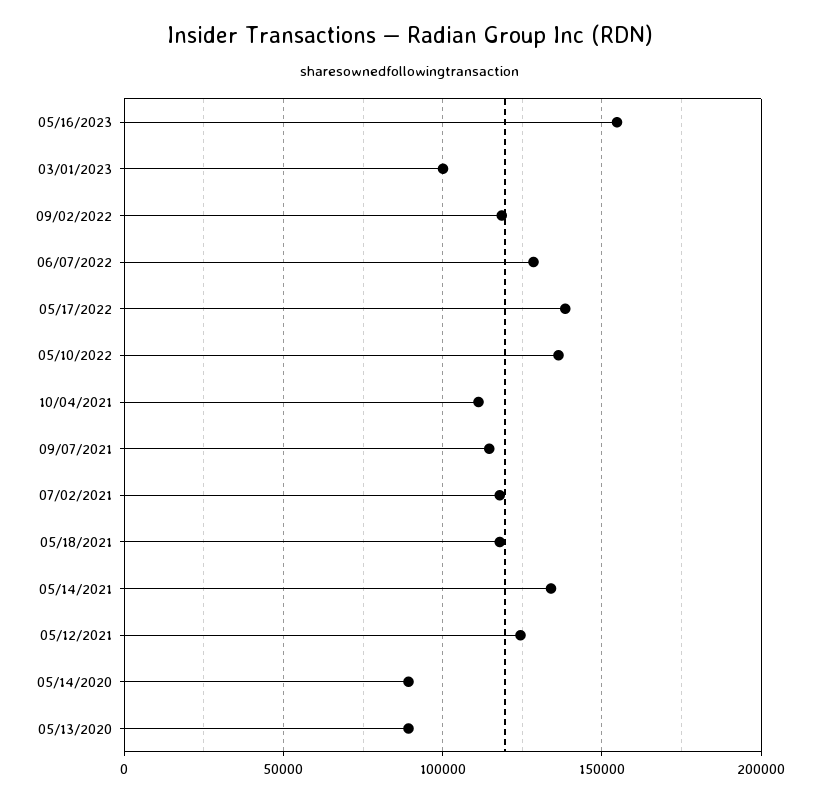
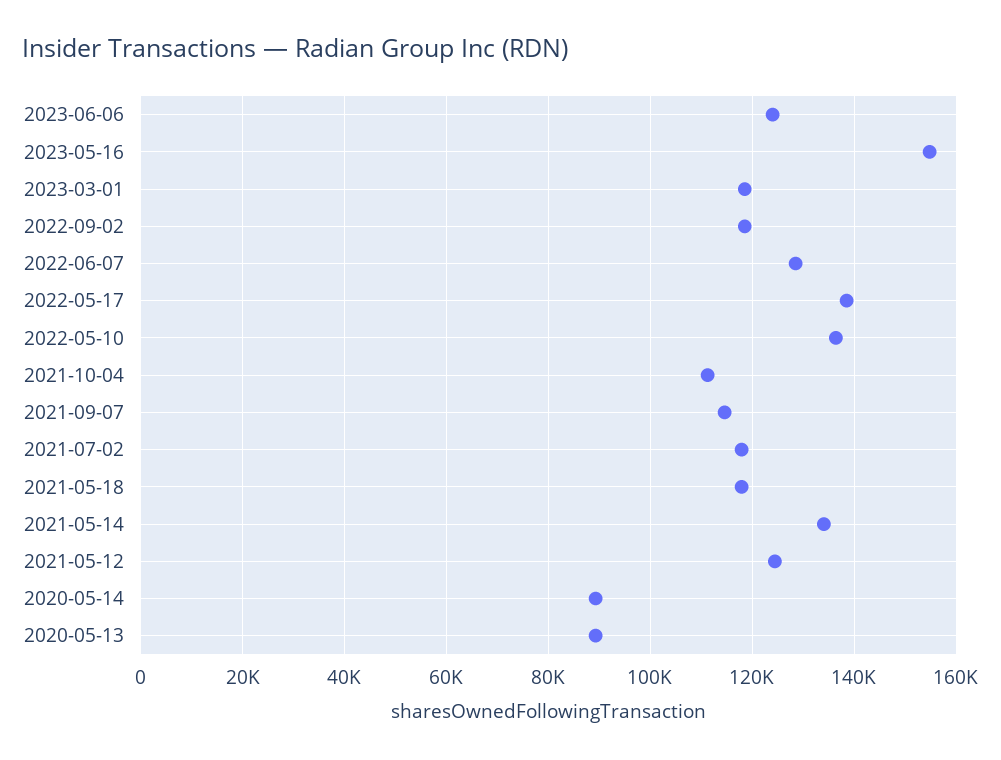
03/01/2023: 100000 -> 118000
2023-06-06: none -> 124000

